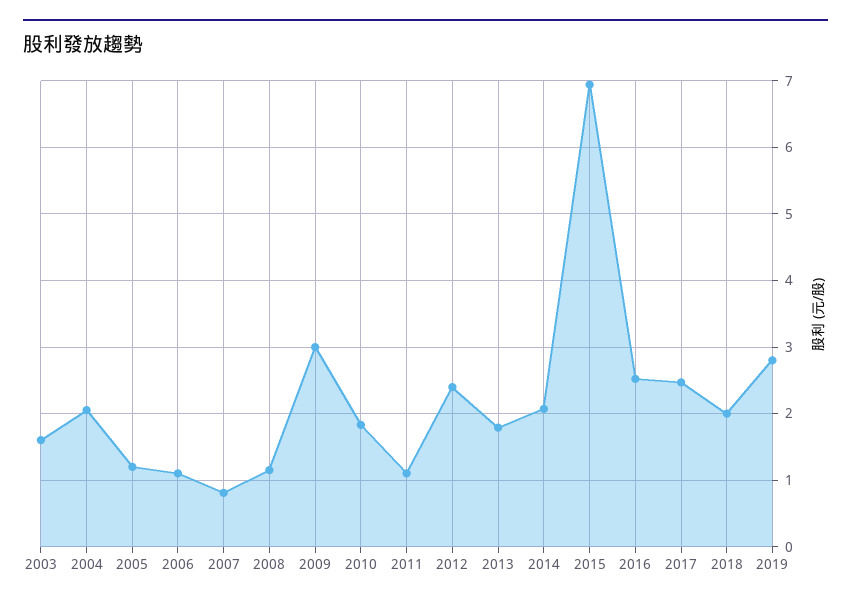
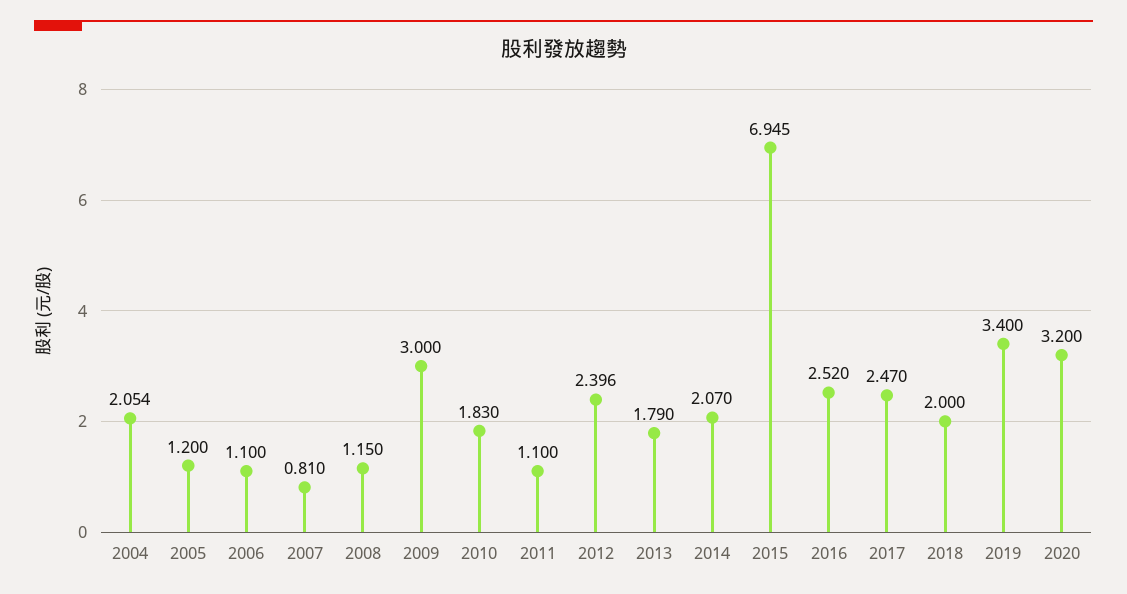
2003: 1.6 -> none
2019: 2.8 -> 3.4
2020: none -> 3.2

